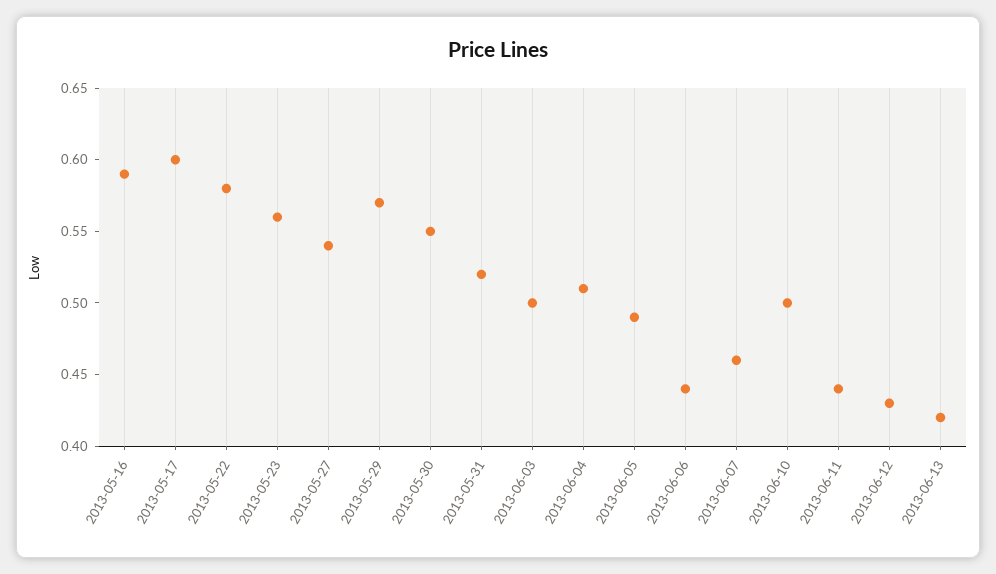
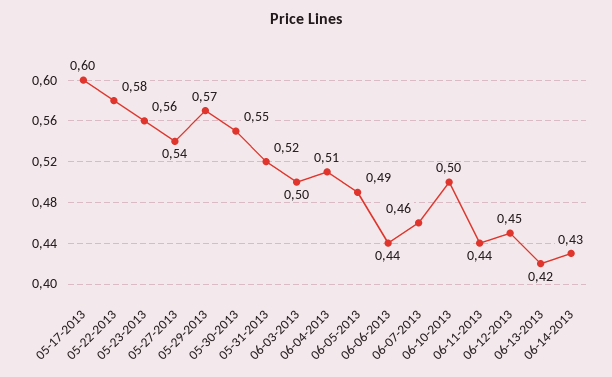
2013-05-16: 0.59 -> none
2013-06-12: 0.43 -> 0.45
06-14-2013: none -> 0.43

